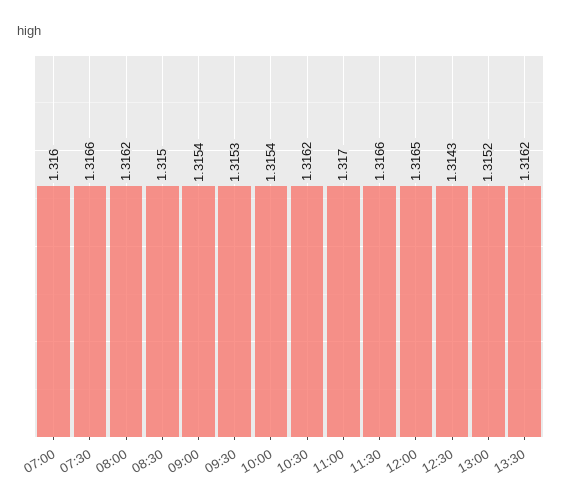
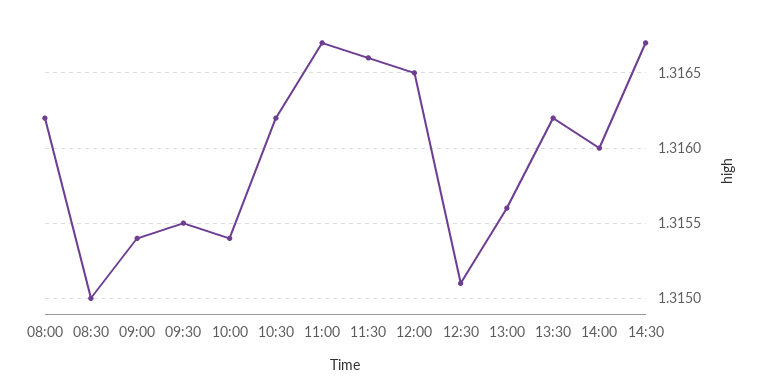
07:00: 1.316 -> none
07:30: 1.3166 -> none
09:30: 1.3153 -> 1.3155
11:00: 1.317 -> 1.3167
12:30: 1.3143 -> 1.3151
13:00: 1.3152 -> 1.3156
14:00: none -> 1.316
14:30: none -> 1.3167

